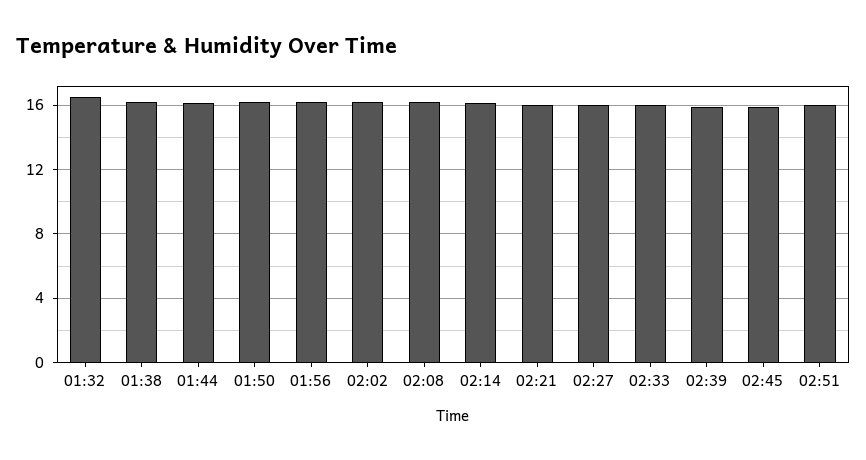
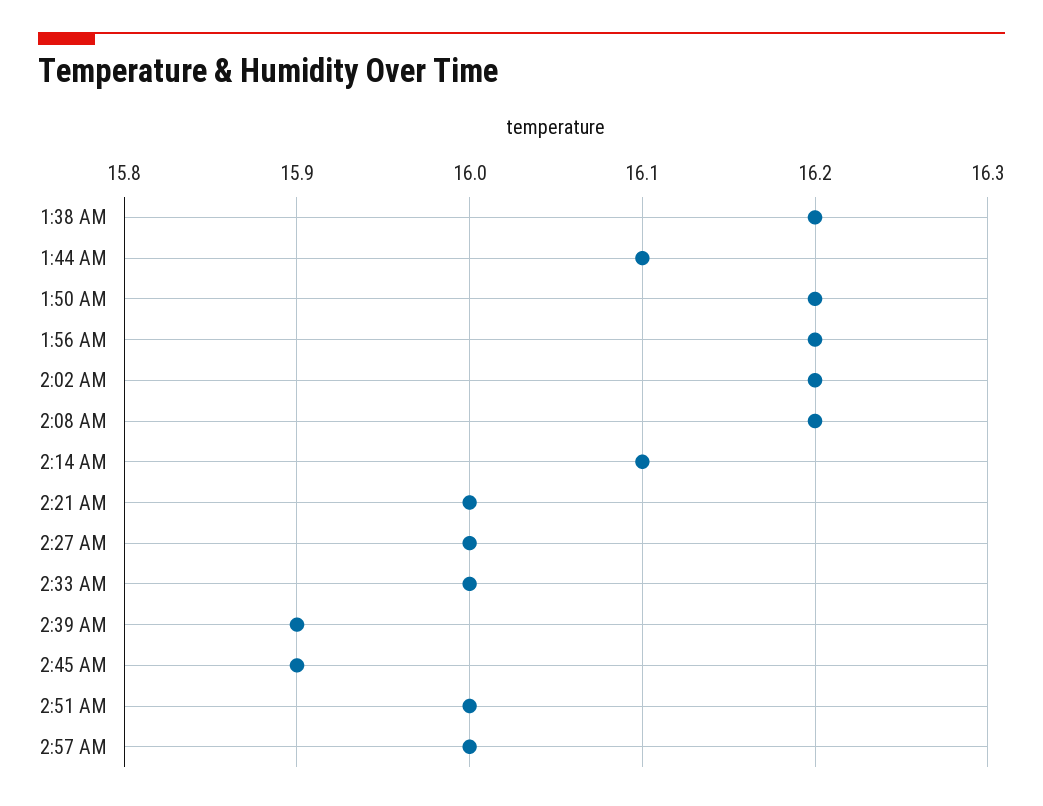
01:32: 16.5 -> none
2:57 AM: none -> 16

